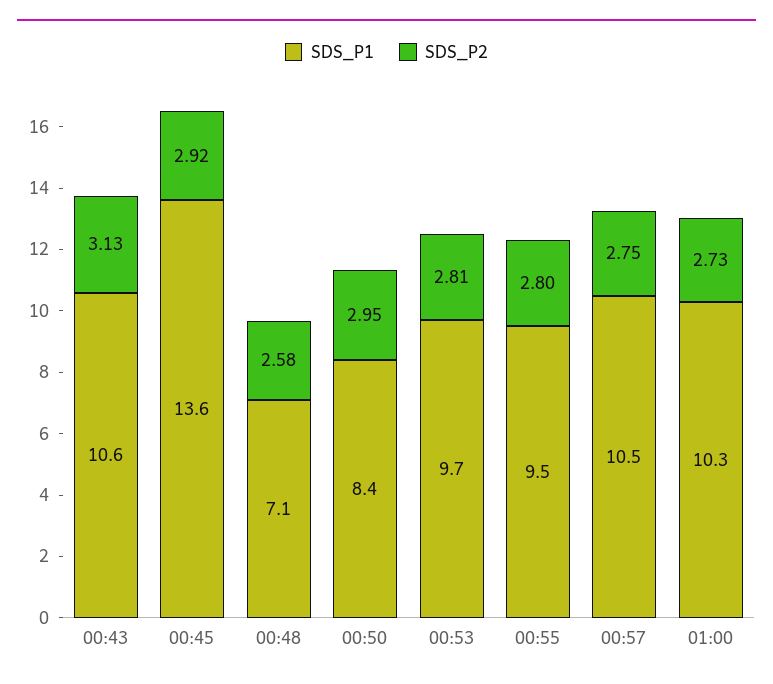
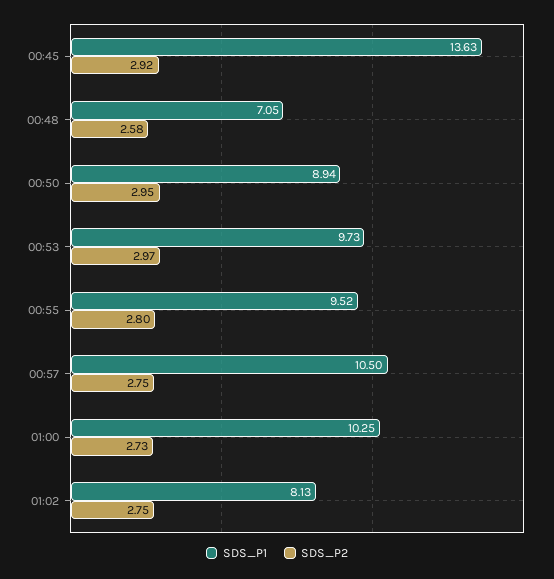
SDS_P1, 00:43: 10.6 -> none
SDS_P2, 00:43: 3.13 -> none
SDS_P1, 00:50: 8.4 -> 8.94
SDS_P2, 00:53: 2.81 -> 2.97
SDS_P1, 01:02: none -> 8.13
SDS_P2, 01:02: none -> 2.75

